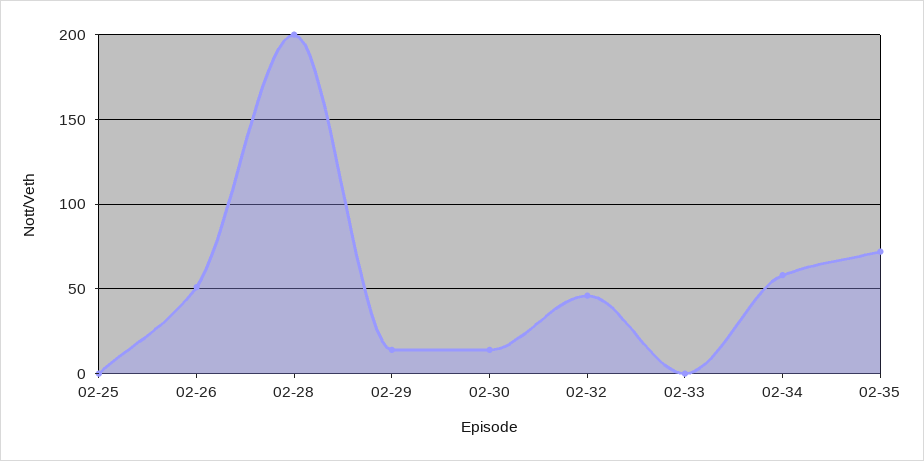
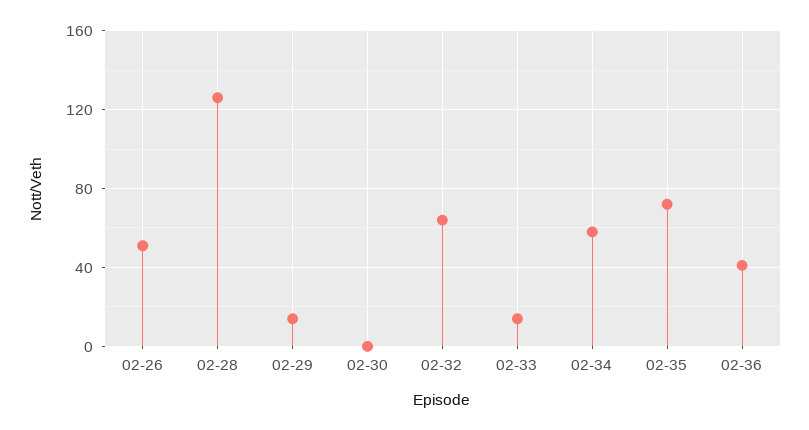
02-25: 0 -> none
02-28: 200 -> 125
02-30: 15 -> 0
02-32: 45 -> 65
02-33: 0 -> 15
02-36: none -> 40

